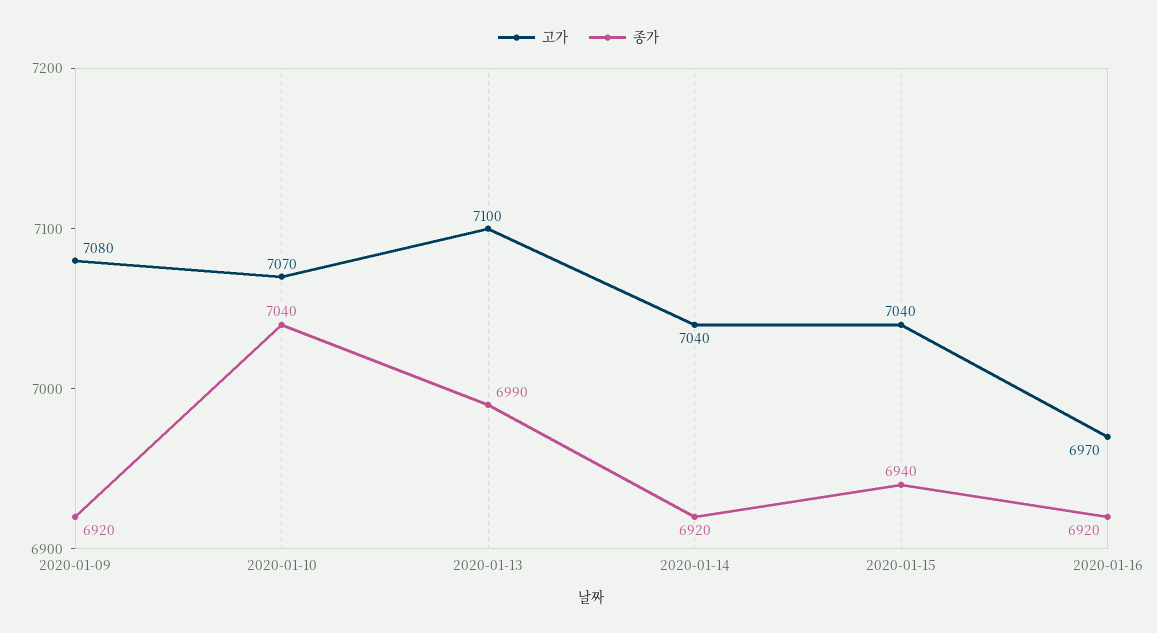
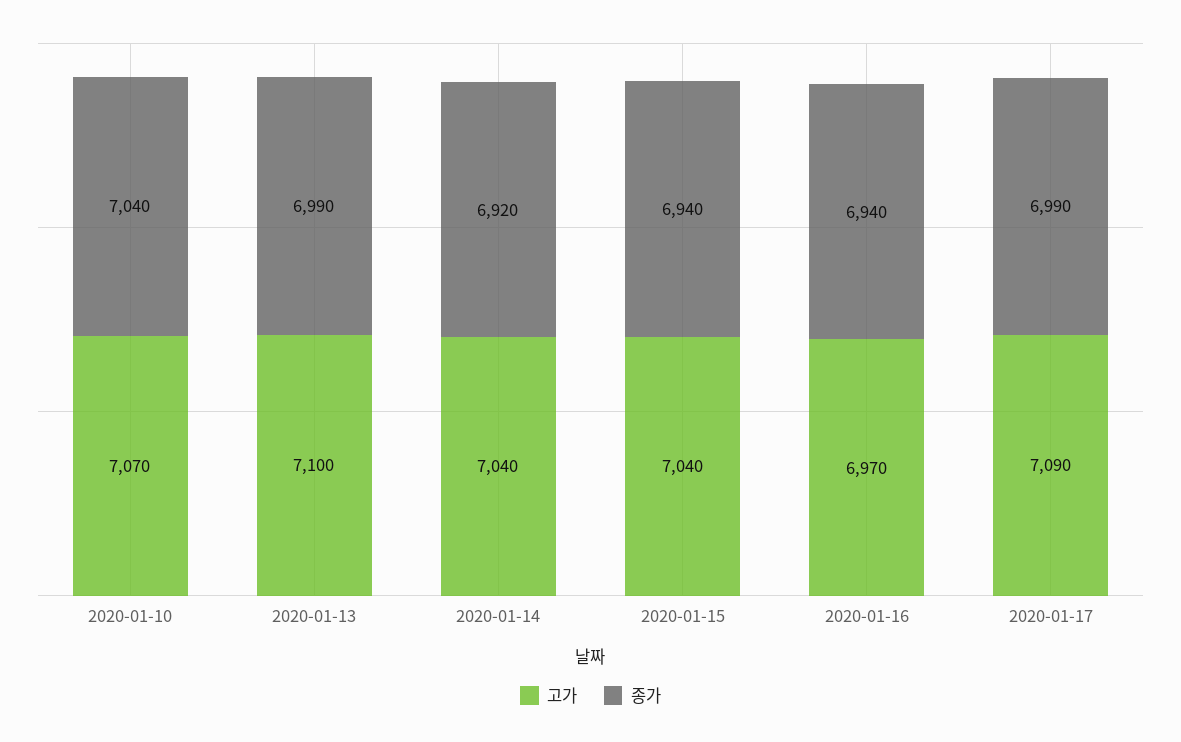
고가, 2020-01-09: 7080 -> none
종가, 2020-01-09: 6920 -> none
종가, 2020-01-16: 6920 -> 6940
고가, 2020-01-17: none -> 7090
종가, 2020-01-17: none -> 6990

